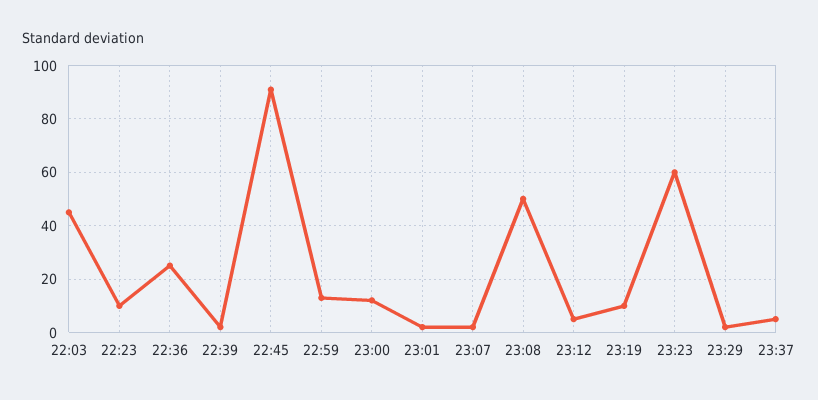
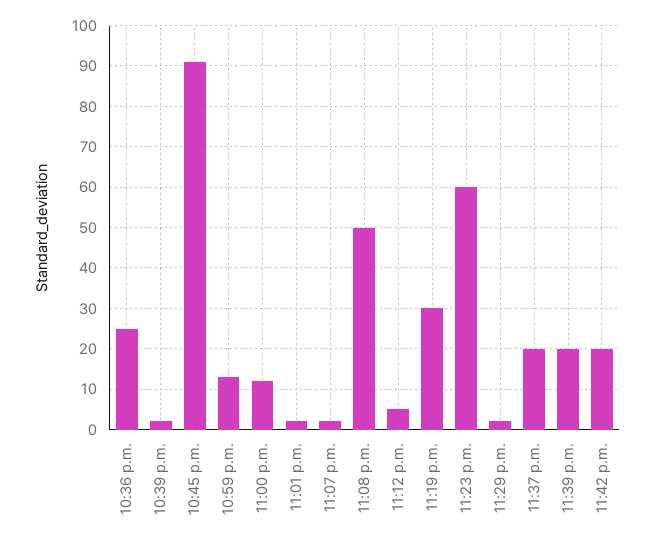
22:03: 45 -> none
22:23: 10 -> none
23:19: 10 -> 30
23:37: 5 -> 20
11:39 p.m.: none -> 20
11:42 p.m.: none -> 20

